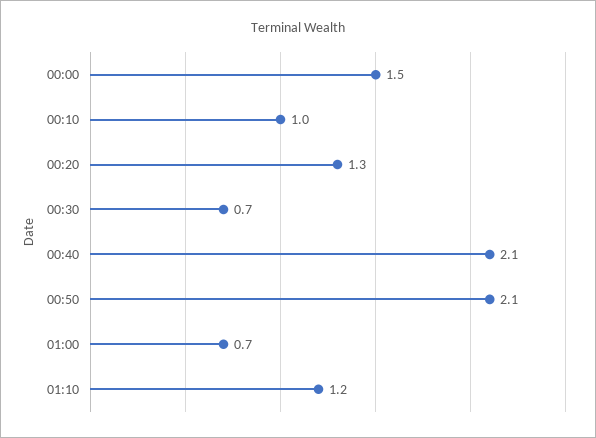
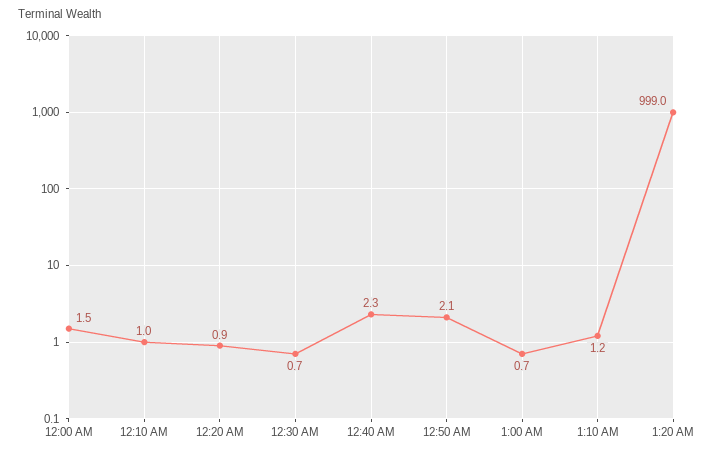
00:20: 1.3 -> 0.9
00:40: 2.1 -> 2.3
1:20 AM: none -> 999

